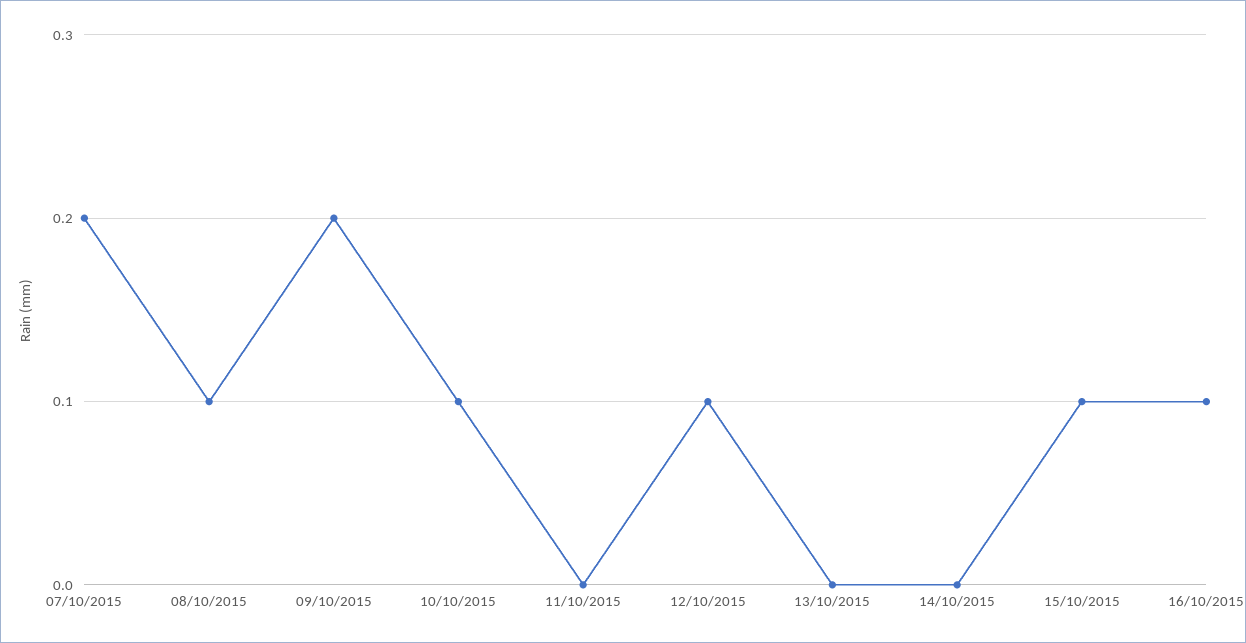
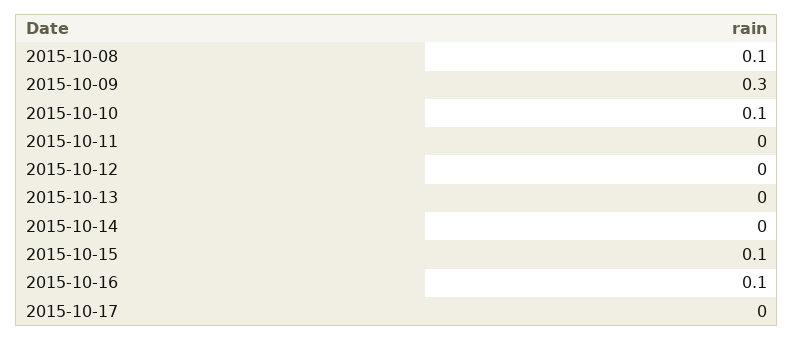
07/10/2015: 0.2 -> none
09/10/2015: 0.2 -> 0.3
12/10/2015: 0.1 -> 0
2015-10-17: none -> 0

